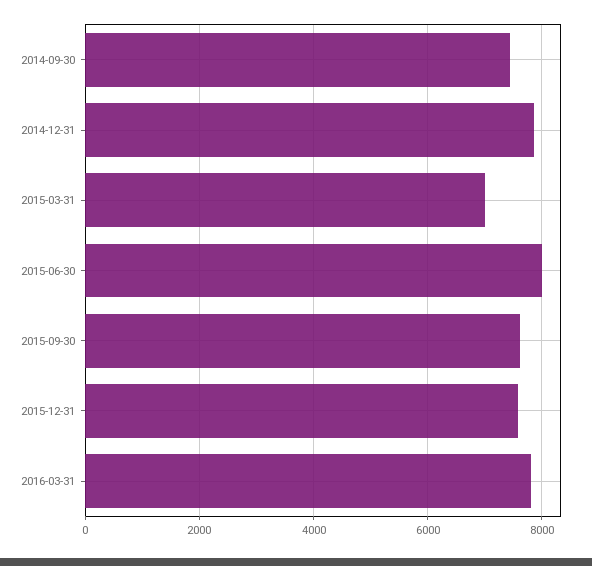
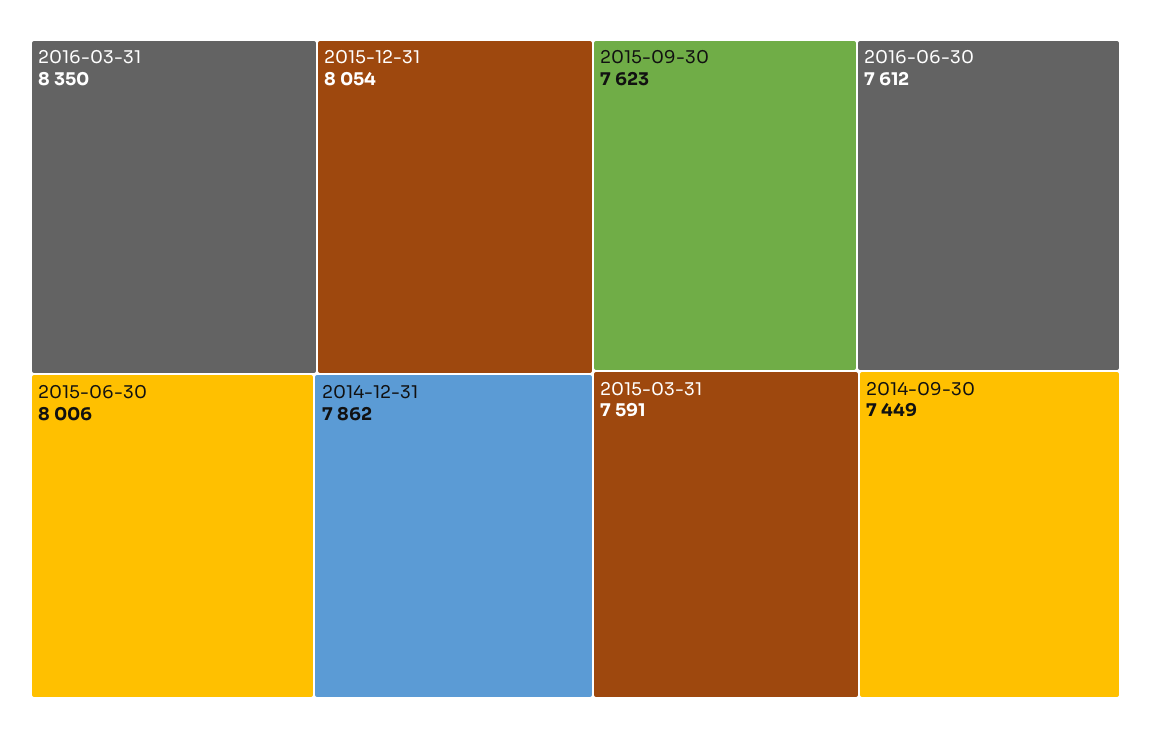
2015-03-31: 7000 -> 7591
2015-12-31: 7600 -> 8054
2016-03-31: 7800 -> 8350
2016-06-30: none -> 7612

